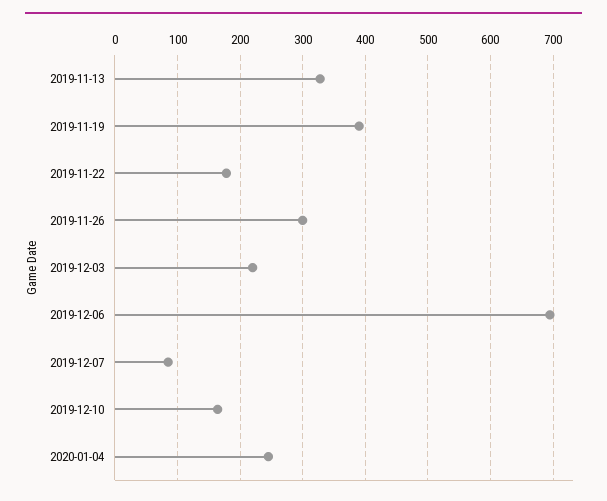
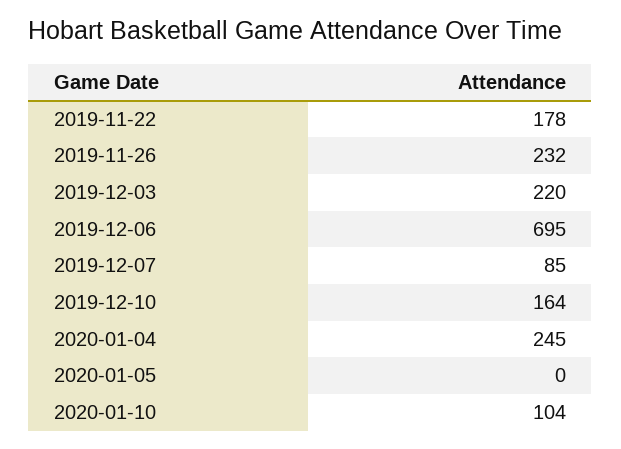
2019-11-13: 330 -> none
2019-11-19: 390 -> none
2019-11-26: 300 -> 232
2020-01-05: none -> 0
2020-01-10: none -> 104

